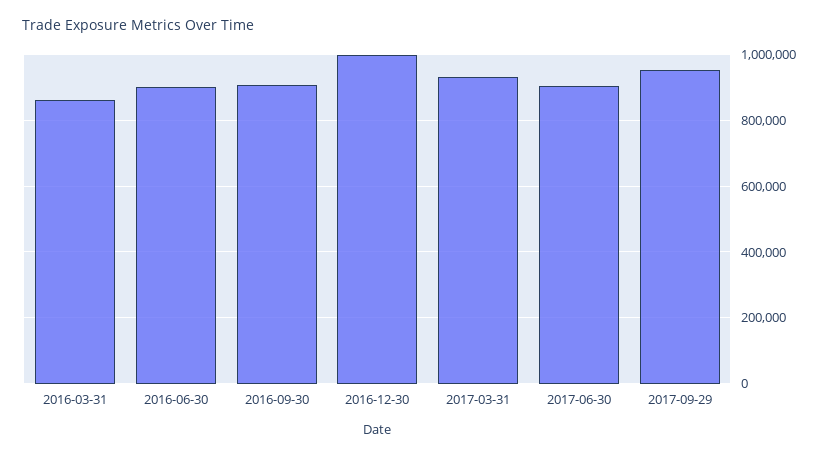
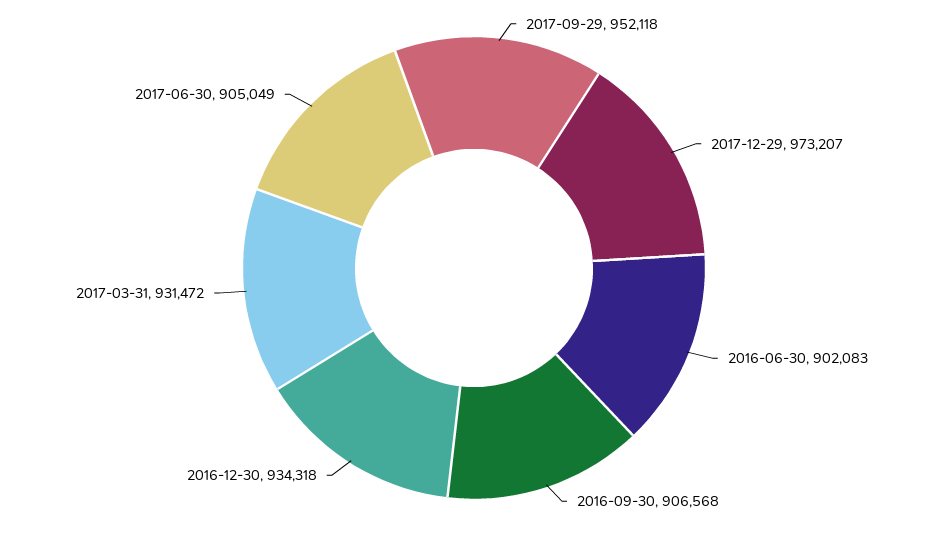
2016-03-31: 860000 -> none
2016-12-30: 1000000 -> 934318
2017-12-29: none -> 973207

